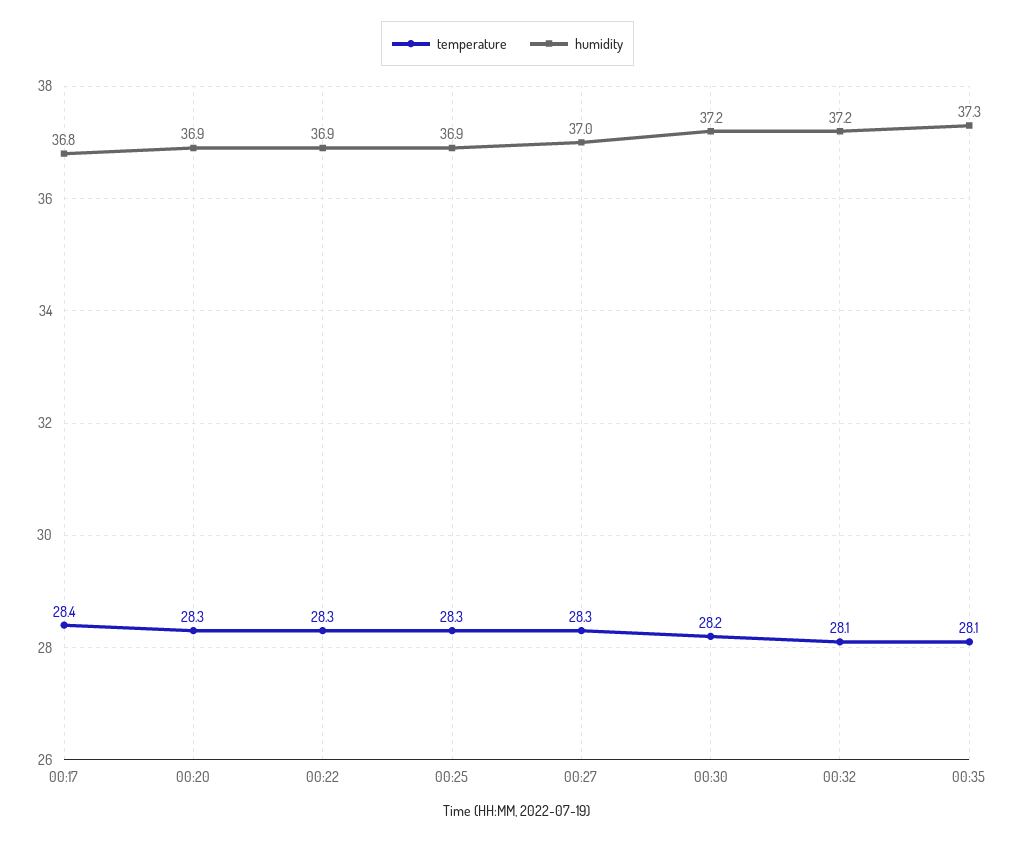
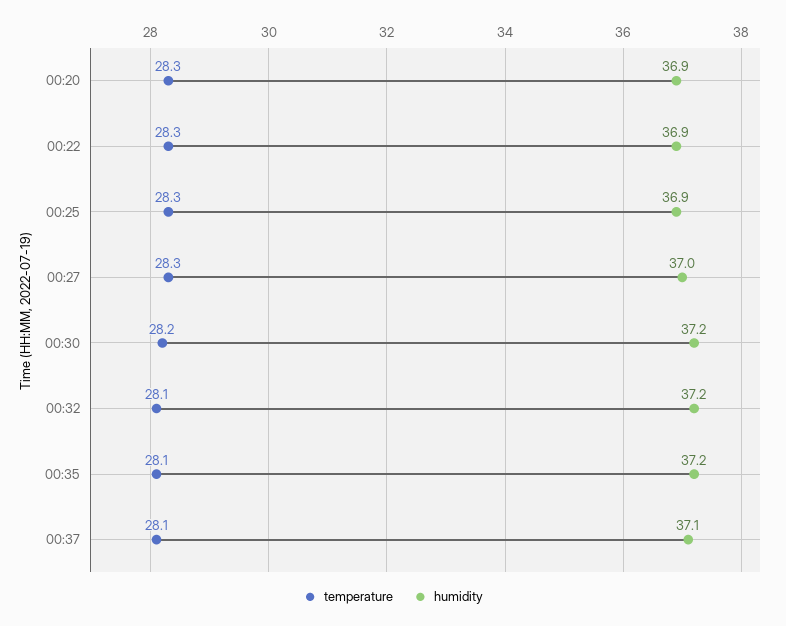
temperature, 00:17: 28.4 -> none
humidity, 00:17: 36.8 -> none
humidity, 00:35: 37.3 -> 37.2
temperature, 00:37: none -> 28.1
humidity, 00:37: none -> 37.1

